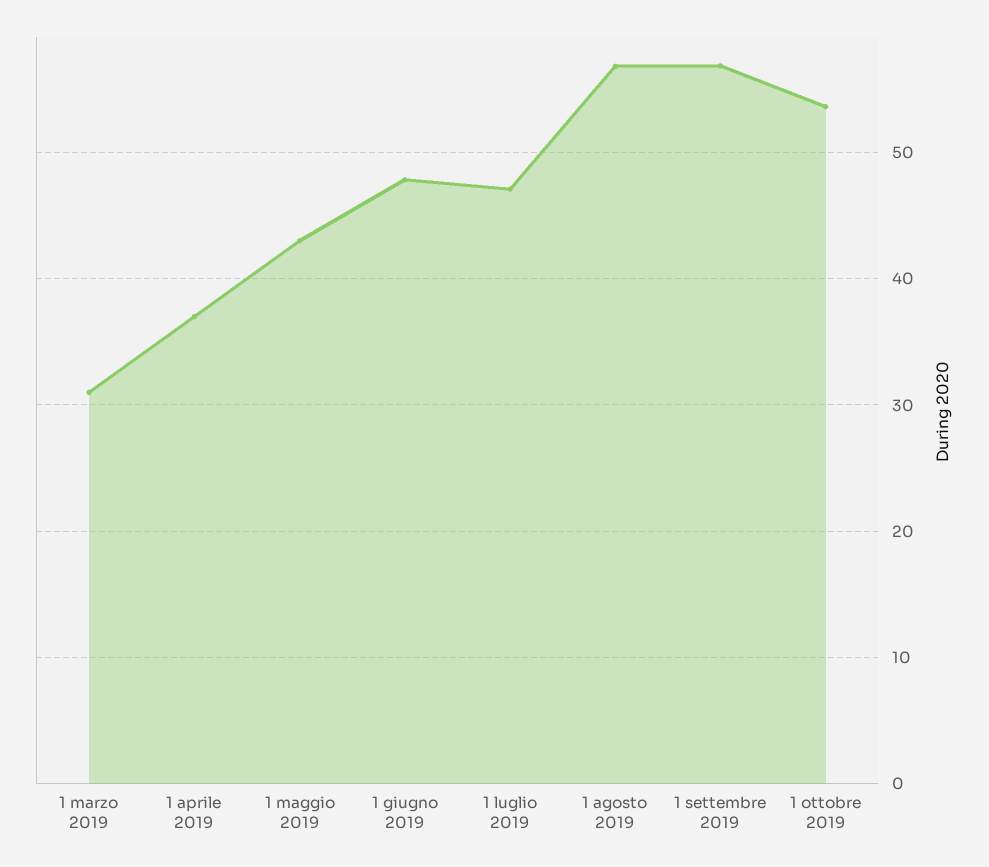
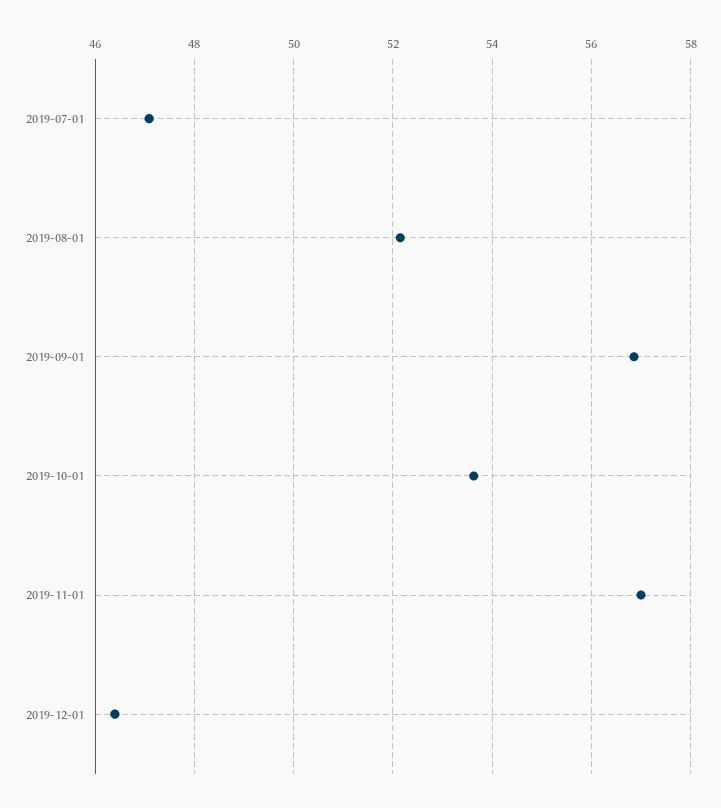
1 marzo 2019: 31 -> none
1 aprile 2019: 37 -> none
1 maggio 2019: 43 -> none
1 giugno 2019: 48 -> none
1 agosto 2019: 57 -> 52.2
2019-11-01: none -> 57
2019-12-01: none -> 46.4

